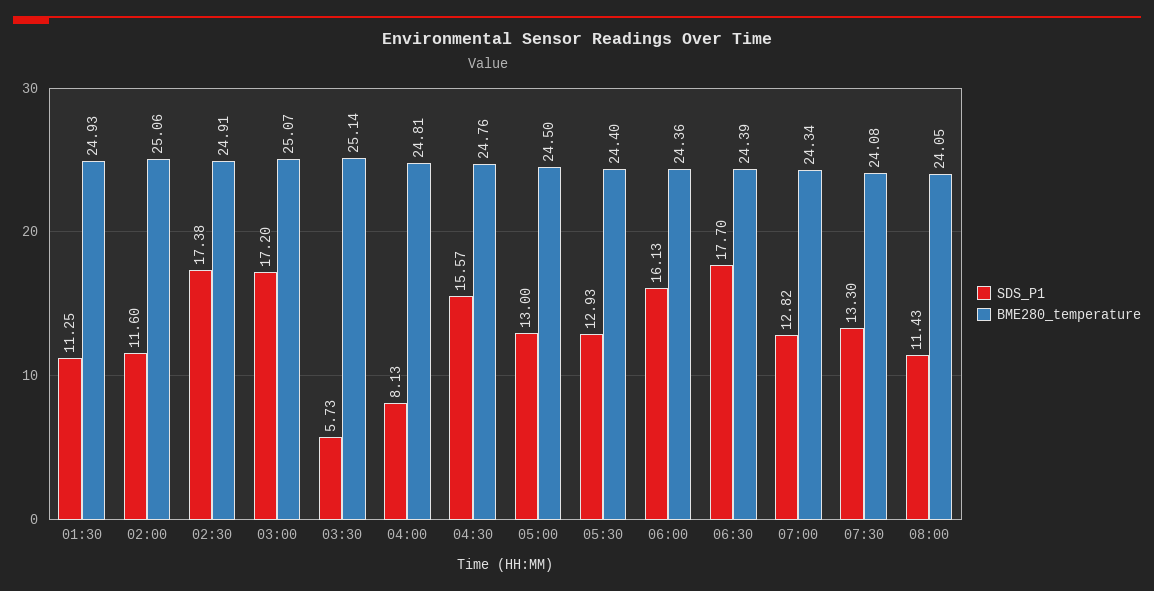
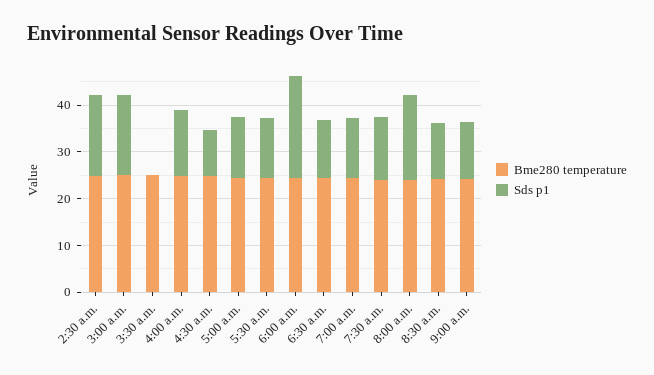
SDS_P1, 01:30: 11.25 -> none
BME280_temperature, 01:30: 24.93 -> none
SDS_P1, 02:00: 11.6 -> none
BME280_temperature, 02:00: 25.06 -> none
SDS_P1, 03:30: 5.73 -> 0
SDS_P1, 04:00: 8.13 -> 14
SDS_P1, 04:30: 15.57 -> 10
SDS_P1, 06:00: 16.13 -> 22
SDS_P1, 06:30: 17.7 -> 12
SDS_P1, 08:00: 11.43 -> 18
BME280_temperature, 8:30 a.m.: none -> 24
SDS_P1, 8:30 a.m.: none -> 12
BME280_temperature, 9:00 a.m.: none -> 24
SDS_P1, 9:00 a.m.: none -> 12

